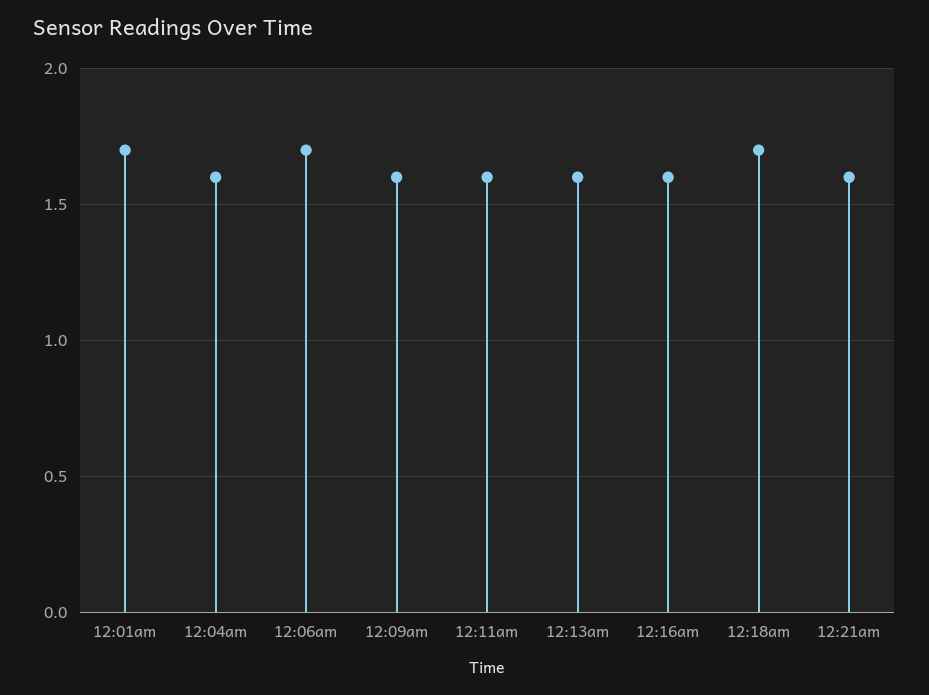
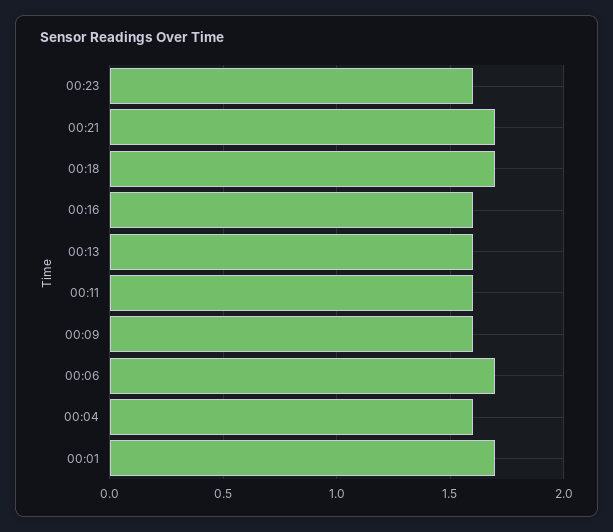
12:21am: 1.6 -> 1.7
00:23: none -> 1.6

